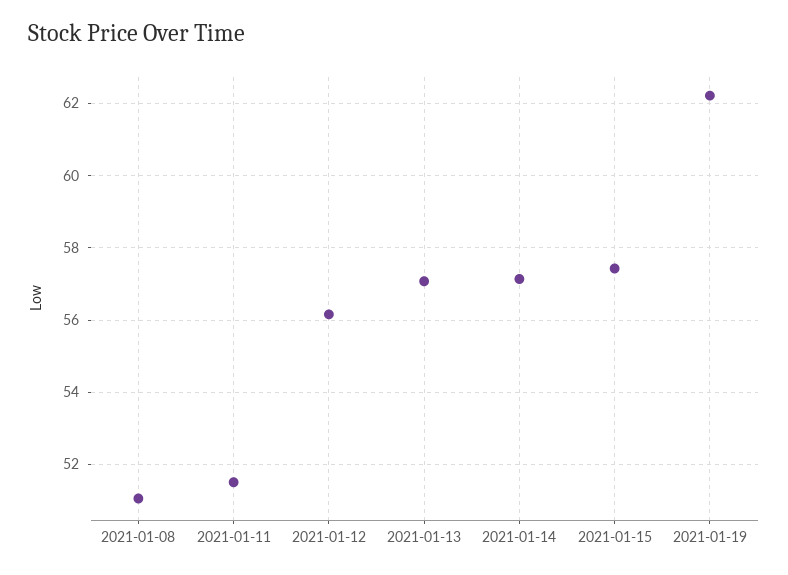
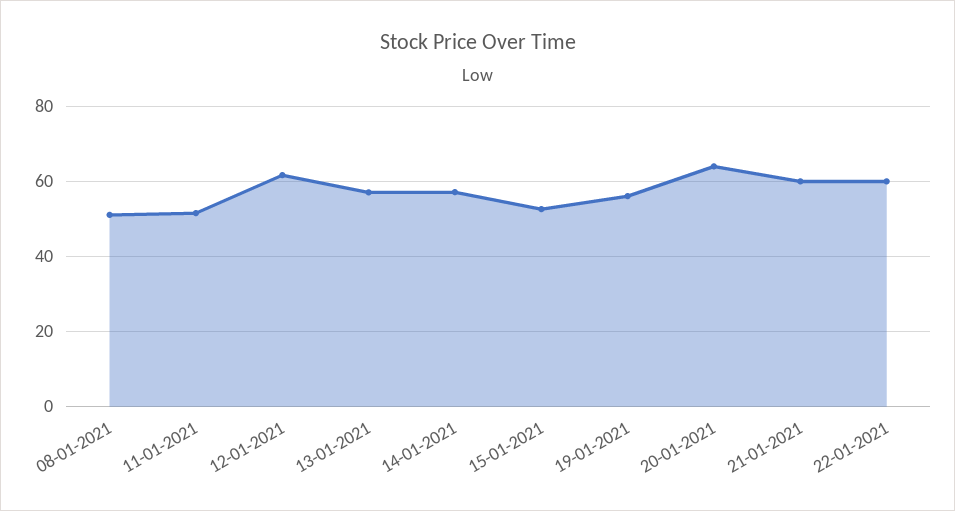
2021-01-12: 56.2 -> 62
2021-01-15: 57.4 -> 52
2021-01-19: 62.2 -> 56
20-01-2021: none -> 64
21-01-2021: none -> 60
22-01-2021: none -> 60

